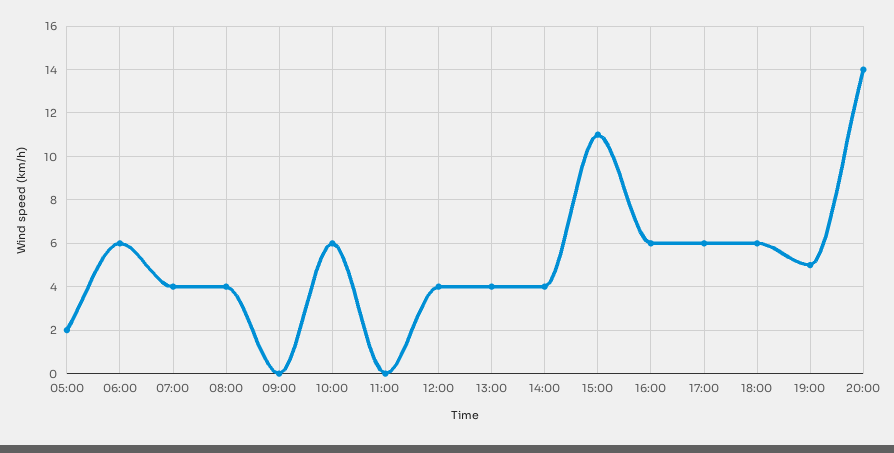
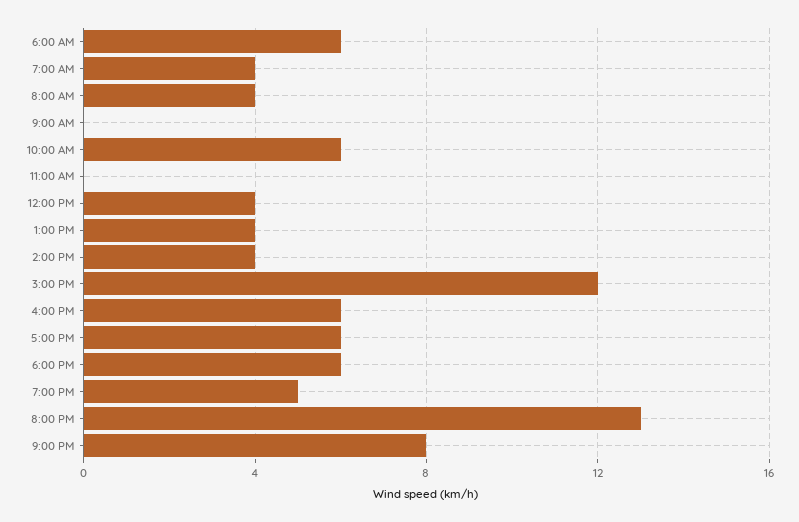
05:00: 2 -> none
15:00: 11 -> 12
20:00: 14 -> 13
9:00 PM: none -> 8

